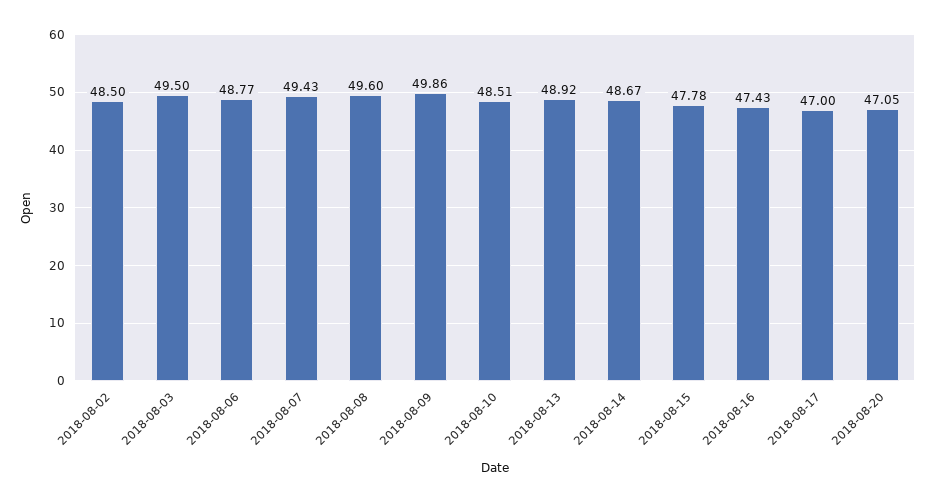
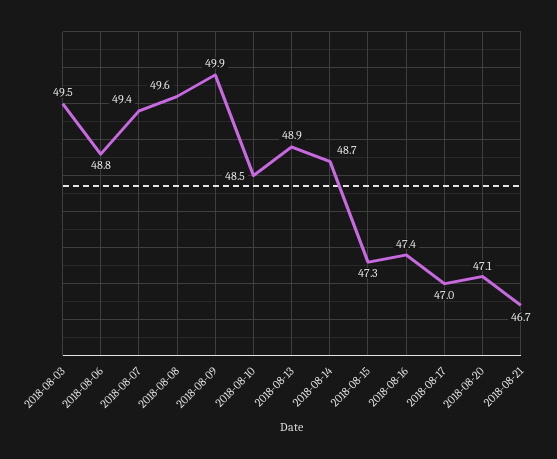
2018-08-02: 48.5 -> none
2018-08-15: 47.78 -> 47.3
2018-08-21: none -> 46.7

